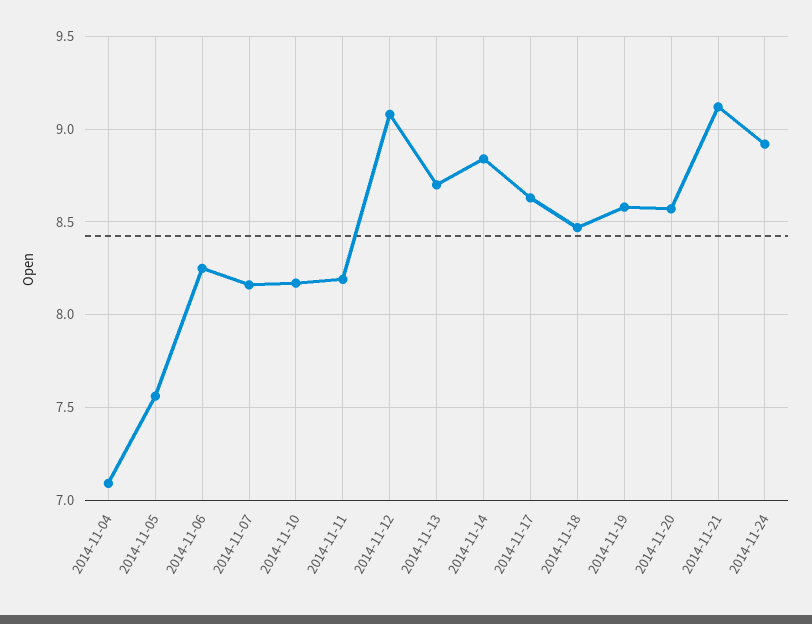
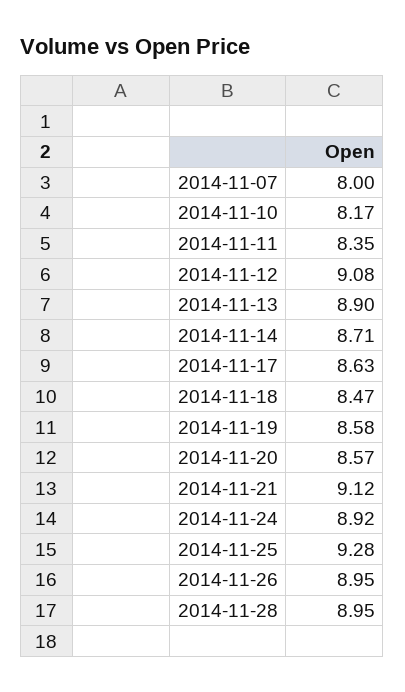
2014-11-04: 7.1 -> none
2014-11-05: 7.55 -> none
2014-11-06: 8.25 -> none
2014-11-07: 8.15 -> 8
2014-11-11: 8.2 -> 8.35
2014-11-13: 8.7 -> 8.9
2014-11-14: 8.85 -> 8.71
2014-11-25: none -> 9.28
2014-11-26: none -> 8.95
2014-11-28: none -> 8.95

